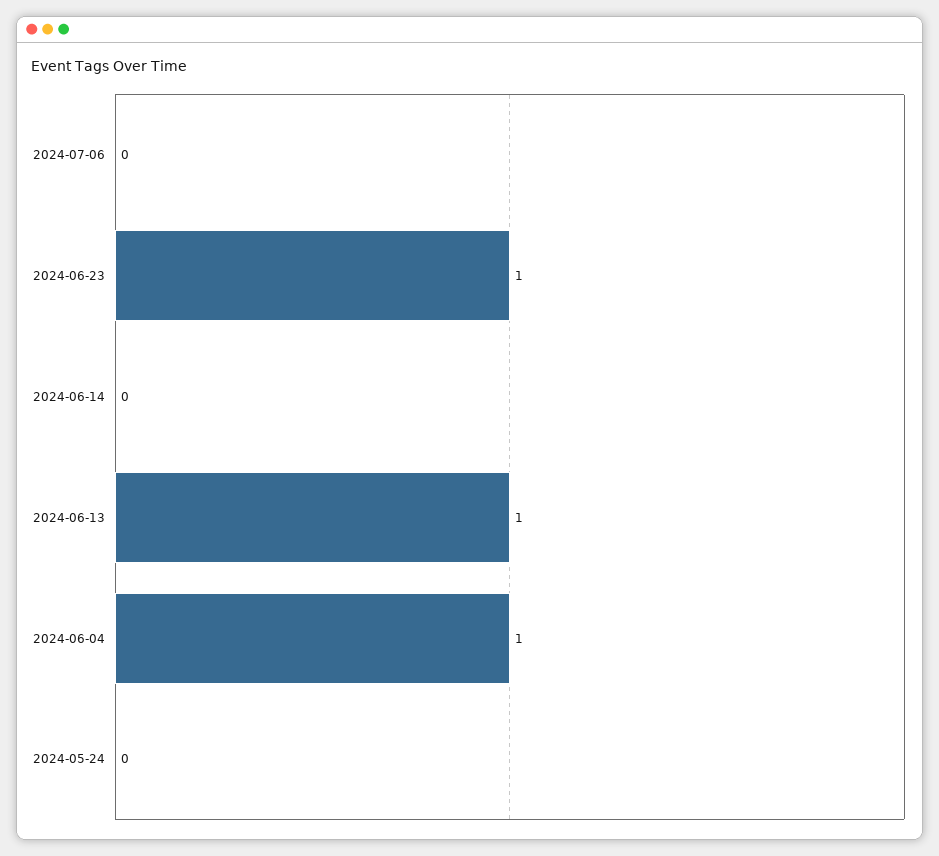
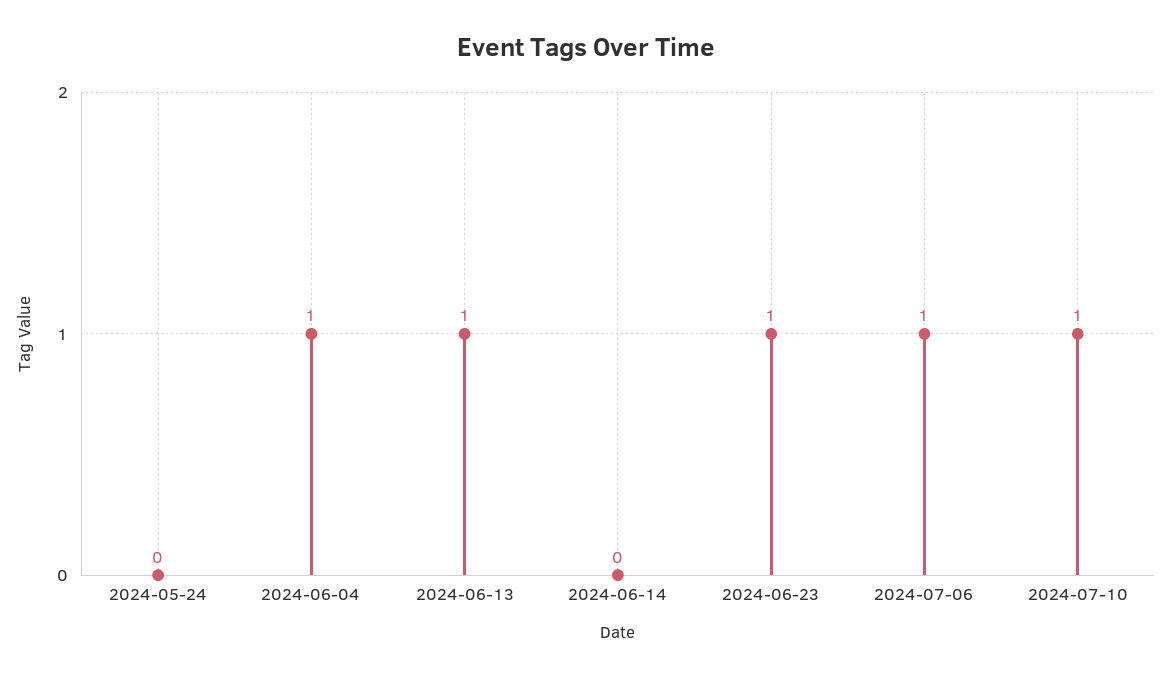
2024-07-06: 0 -> 1
2024-07-10: none -> 1

